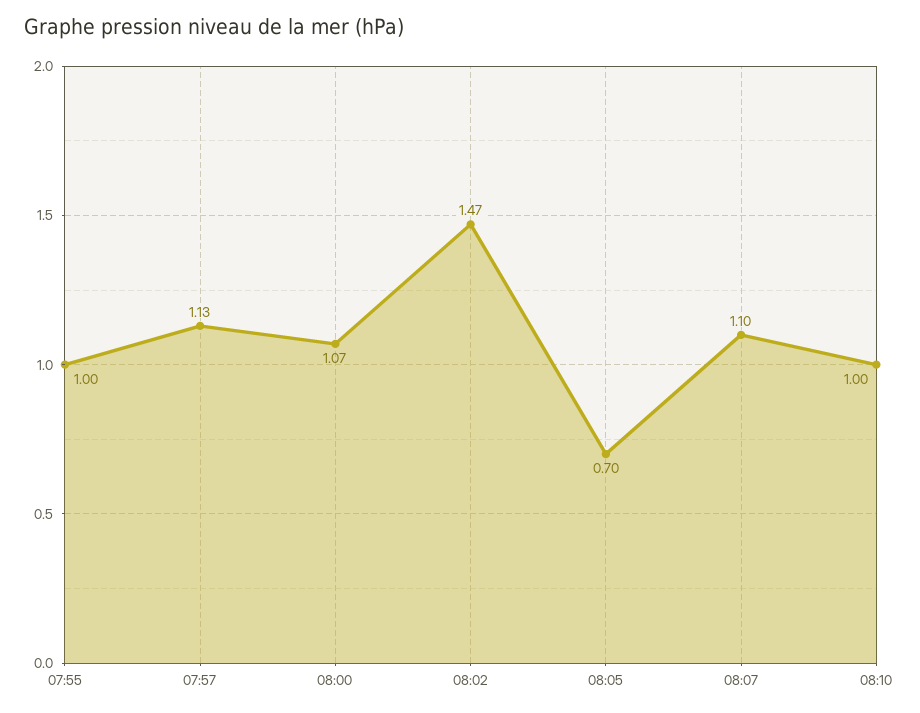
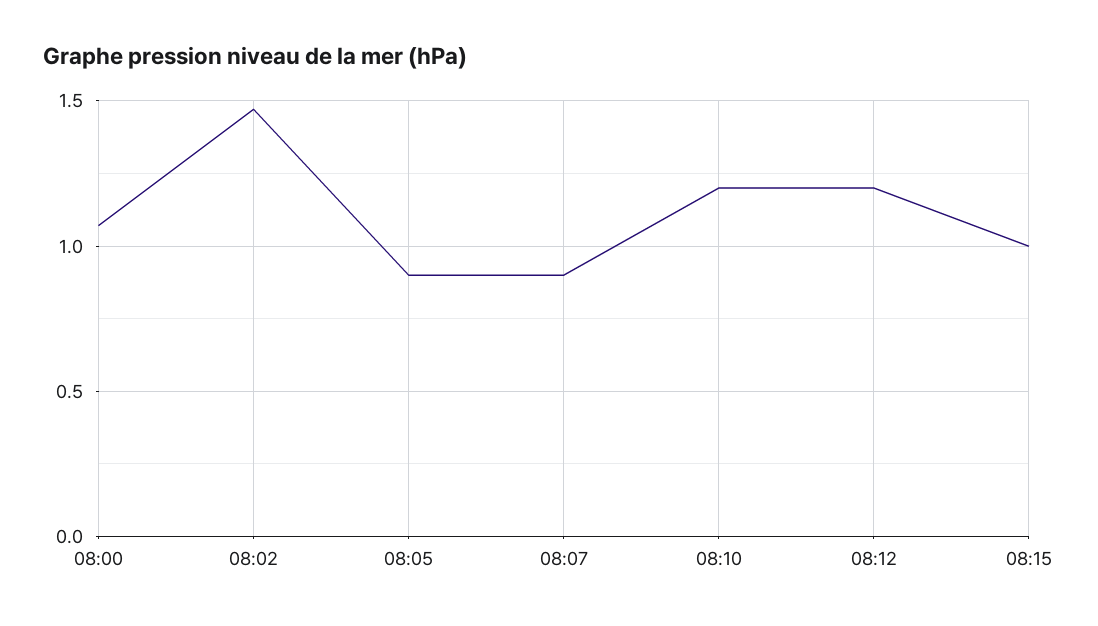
07:55: 1 -> none
07:57: 1.13 -> none
08:05: 0.7 -> 0.9
08:07: 1.1 -> 0.9
08:10: 1 -> 1.2
08:12: none -> 1.2
08:15: none -> 1

